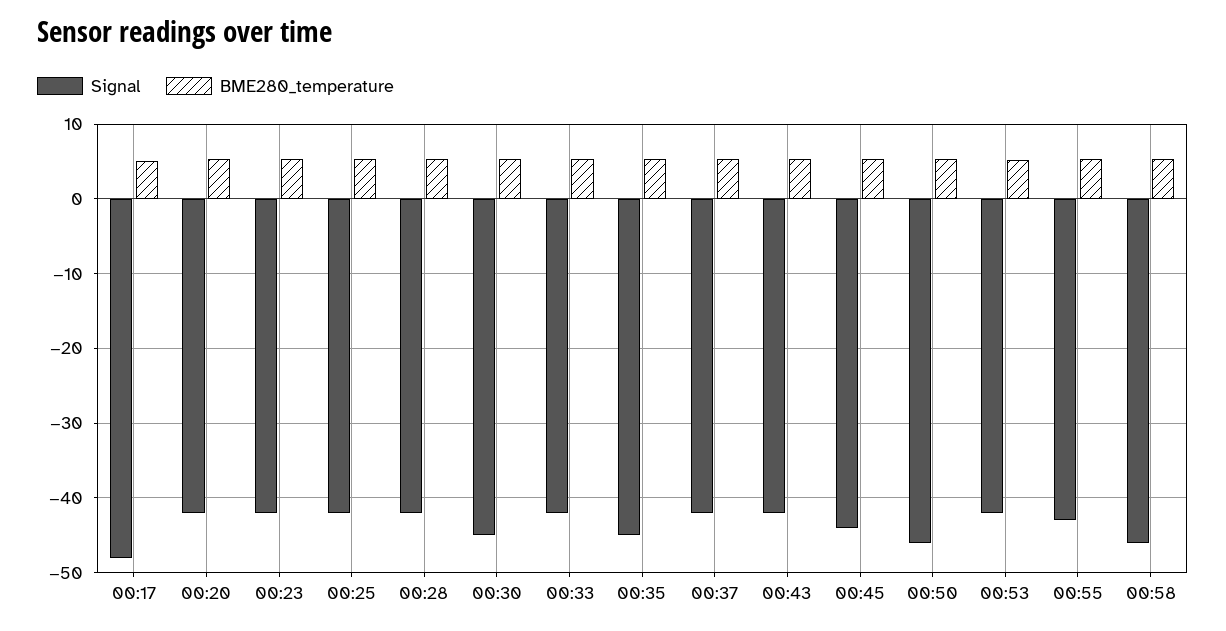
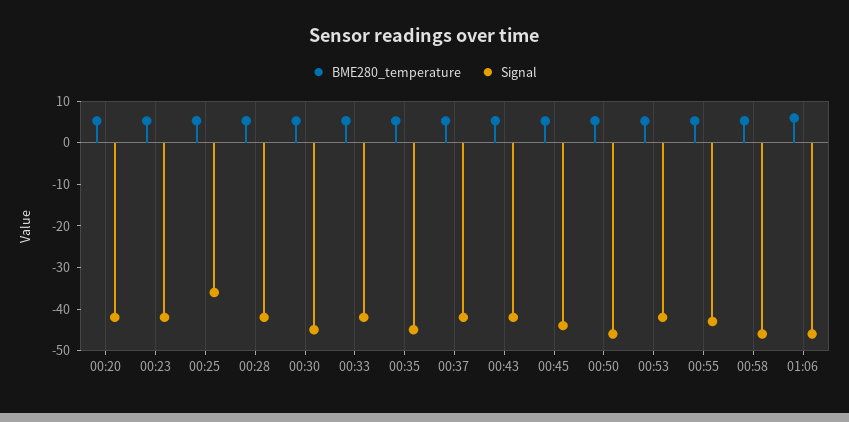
Signal, 00:17: -48 -> none
BME280_temperature, 00:17: 5 -> none
Signal, 00:25: -42 -> -36
BME280_temperature, 01:06: none -> 6
Signal, 01:06: none -> -46

